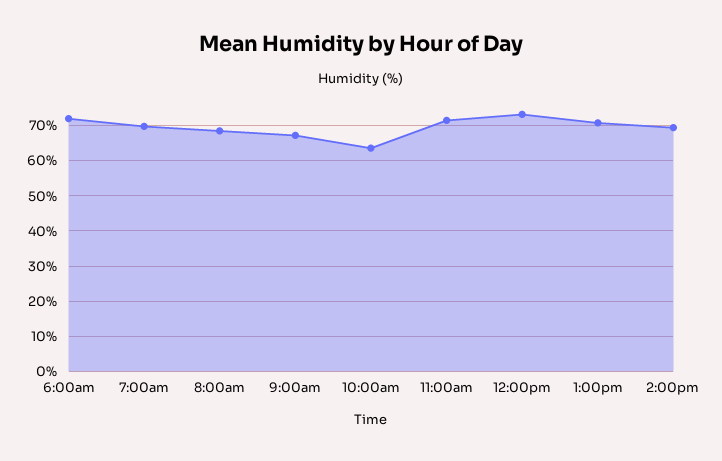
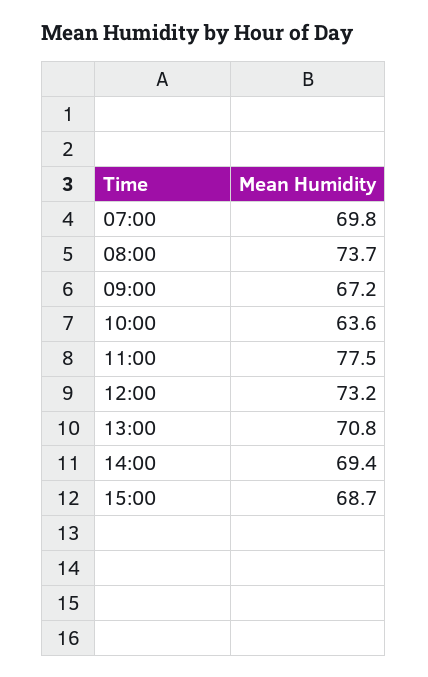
6:00am: 72 -> none
8:00am: 68 -> 73.7
11:00am: 72 -> 77.5
15:00: none -> 68.7

